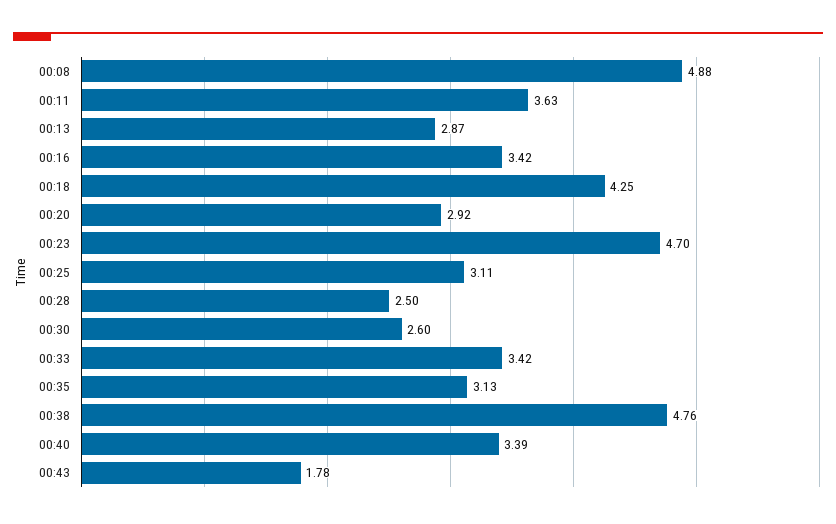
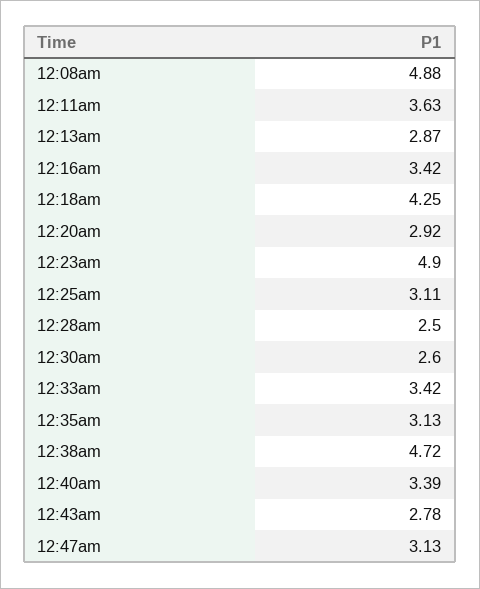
00:23: 4.7 -> 4.9
00:38: 4.76 -> 4.72
00:43: 1.78 -> 2.78
12:47am: none -> 3.13

